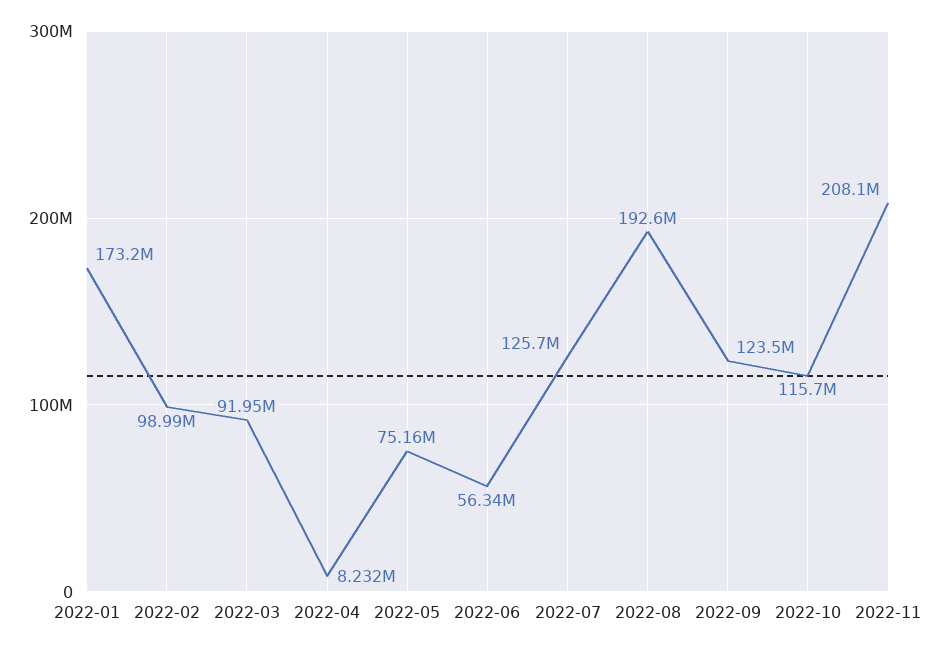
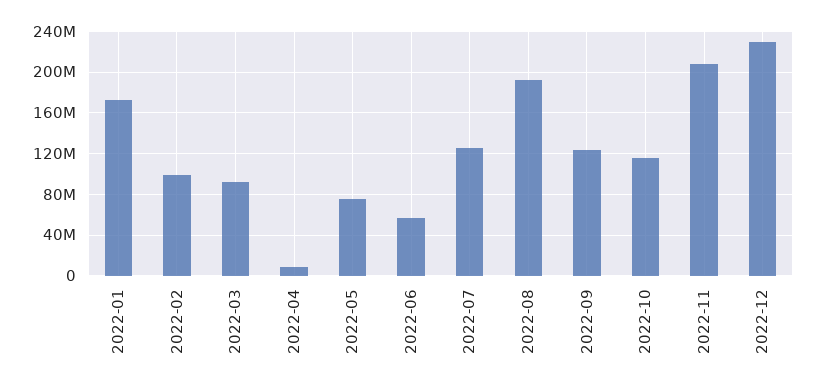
2022-12: none -> 230000000

